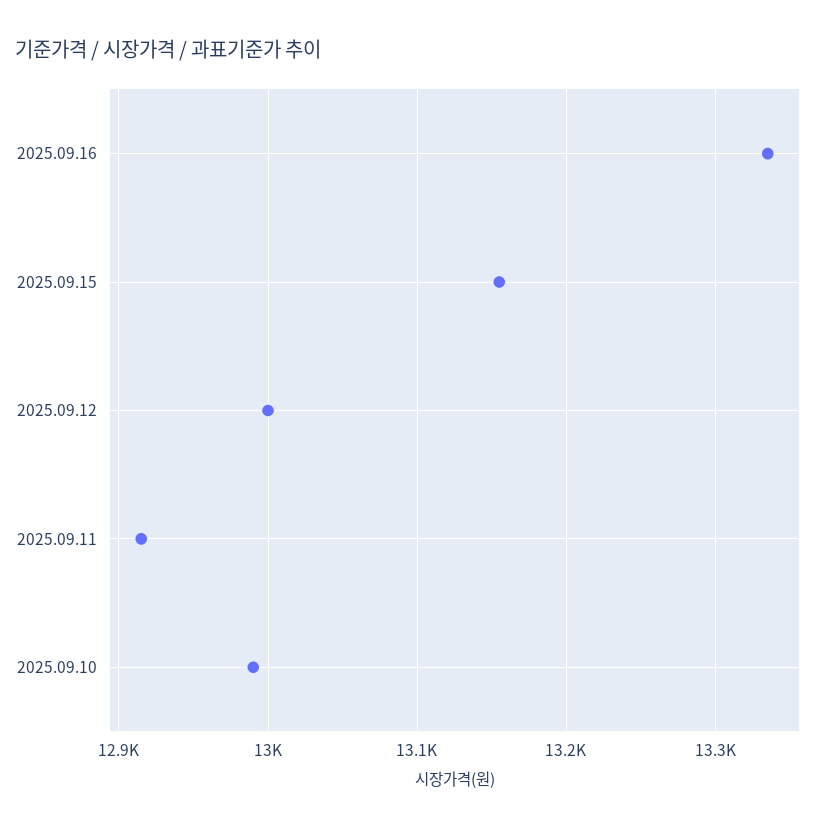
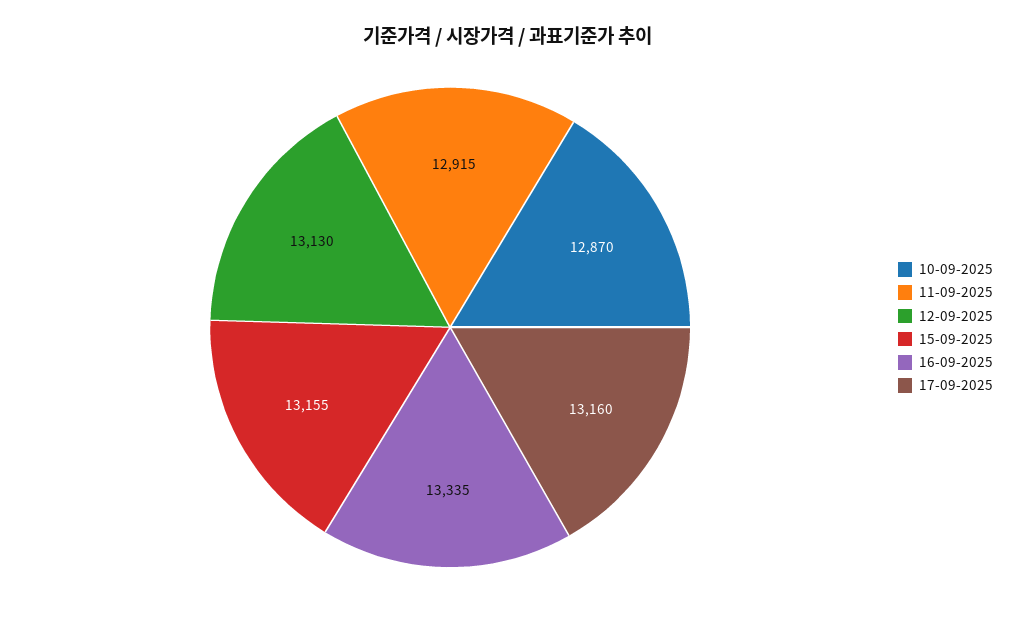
2025.09.12: 13000 -> 13130
2025.09.10: 12990 -> 12870
17-09-2025: none -> 13160

